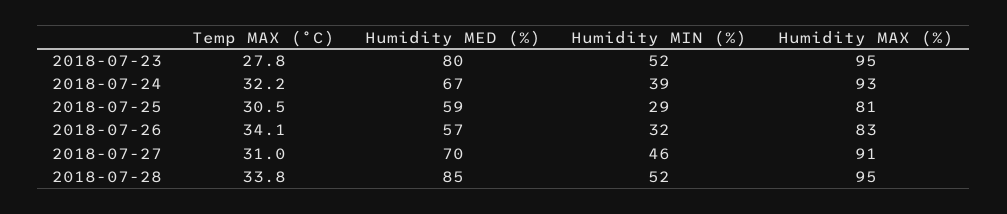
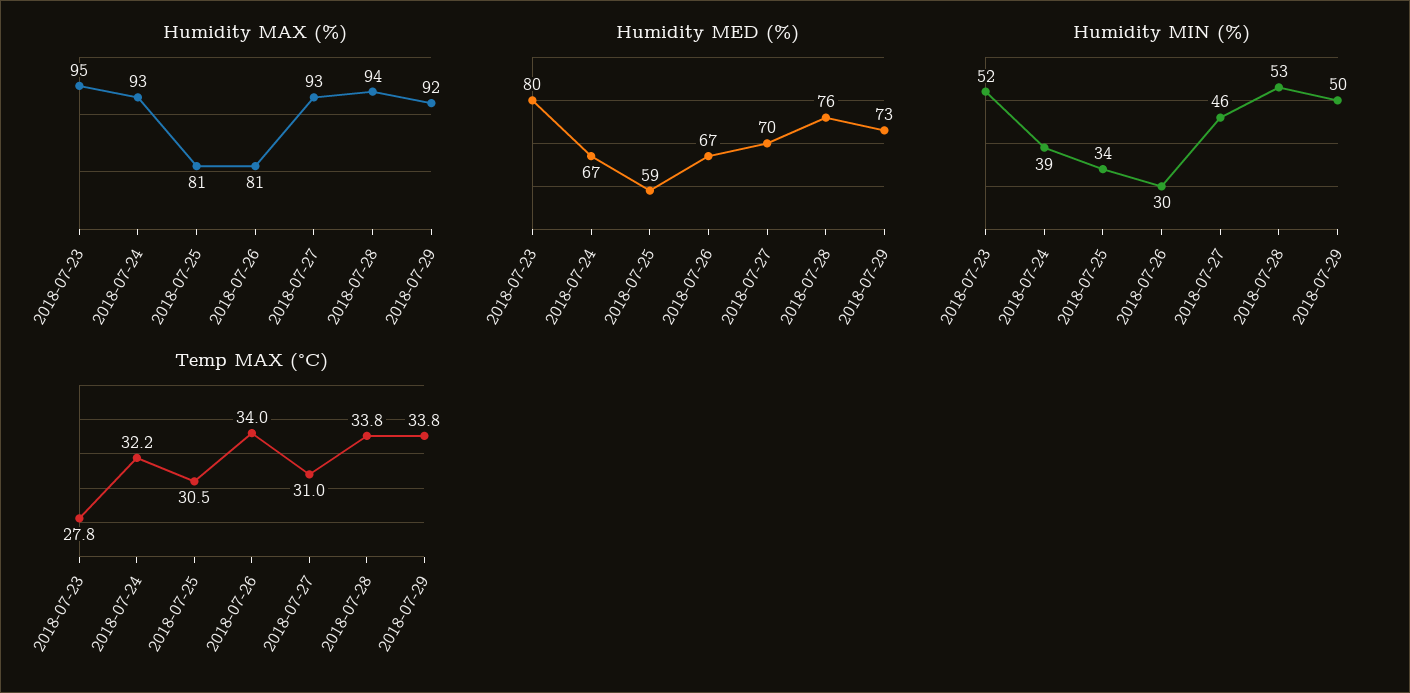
Humidity MIN (%), 2018-07-25: 29 -> 34
Temp MAX (°C), 2018-07-26: 34.1 -> 34
Humidity MED (%), 2018-07-26: 57 -> 67
Humidity MIN (%), 2018-07-26: 32 -> 30
Humidity MAX (%), 2018-07-26: 83 -> 81
Humidity MAX (%), 2018-07-27: 91 -> 93
Humidity MED (%), 2018-07-28: 85 -> 76
Humidity MIN (%), 2018-07-28: 52 -> 53
Humidity MAX (%), 2018-07-28: 95 -> 94
Humidity MAX (%), 2018-07-29: none -> 92
Humidity MED (%), 2018-07-29: none -> 73
Humidity MIN (%), 2018-07-29: none -> 50
Temp MAX (°C), 2018-07-29: none -> 33.8

